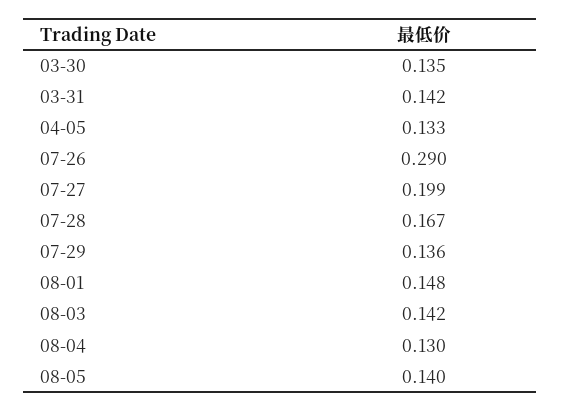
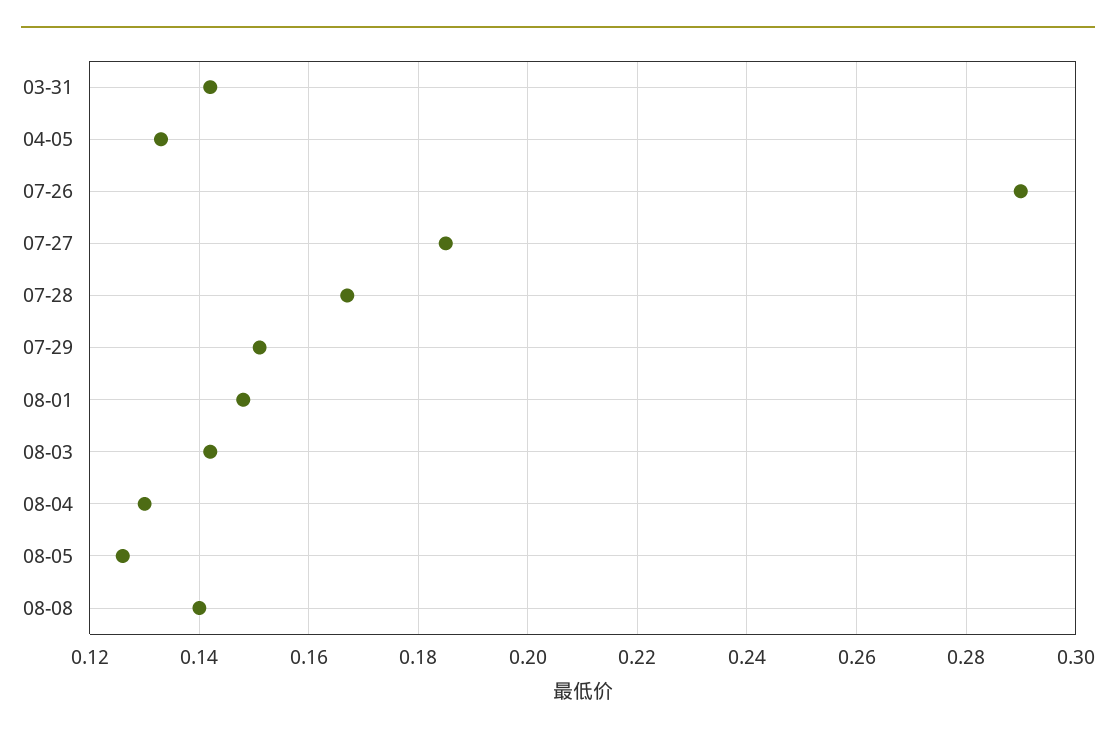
03-30: 0.135 -> none
07-27: 0.199 -> 0.185
07-29: 0.136 -> 0.15
08-05: 0.14 -> 0.125
08-08: none -> 0.14

